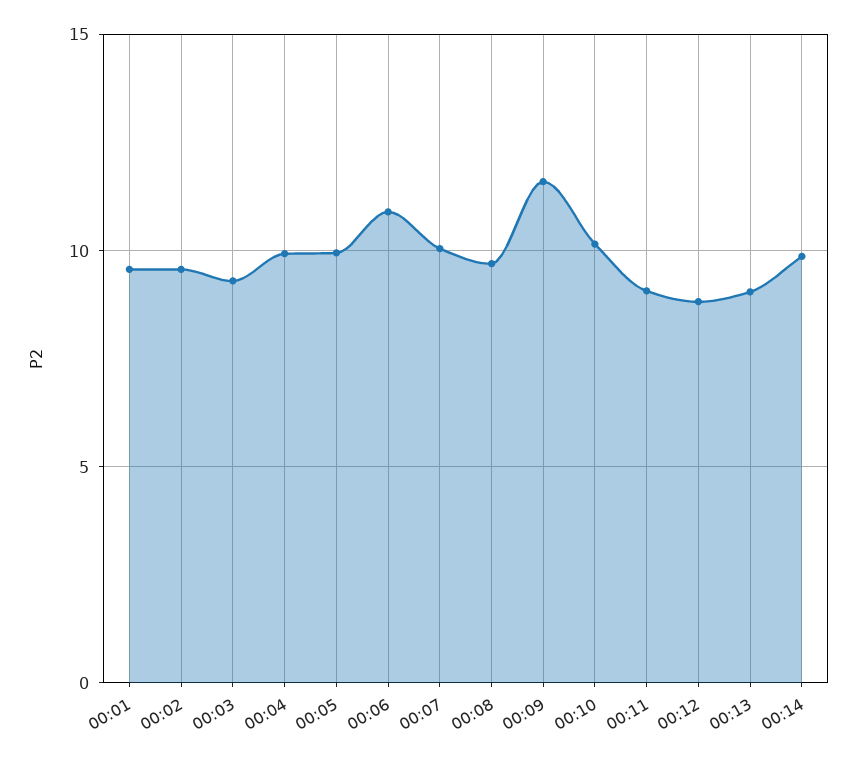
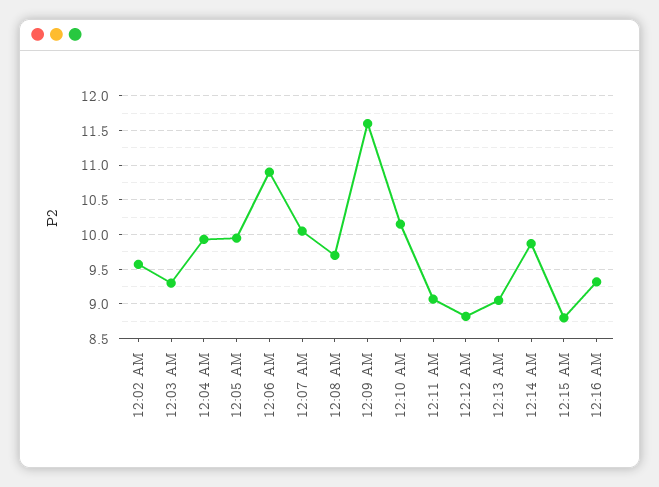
00:01: 9.5 -> none
12:15 AM: none -> 8.8
12:16 AM: none -> 9.3

